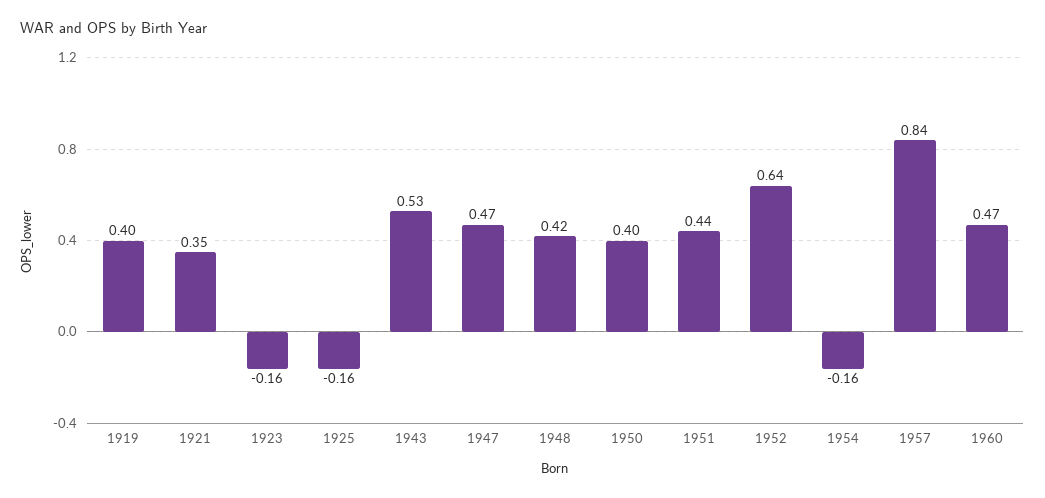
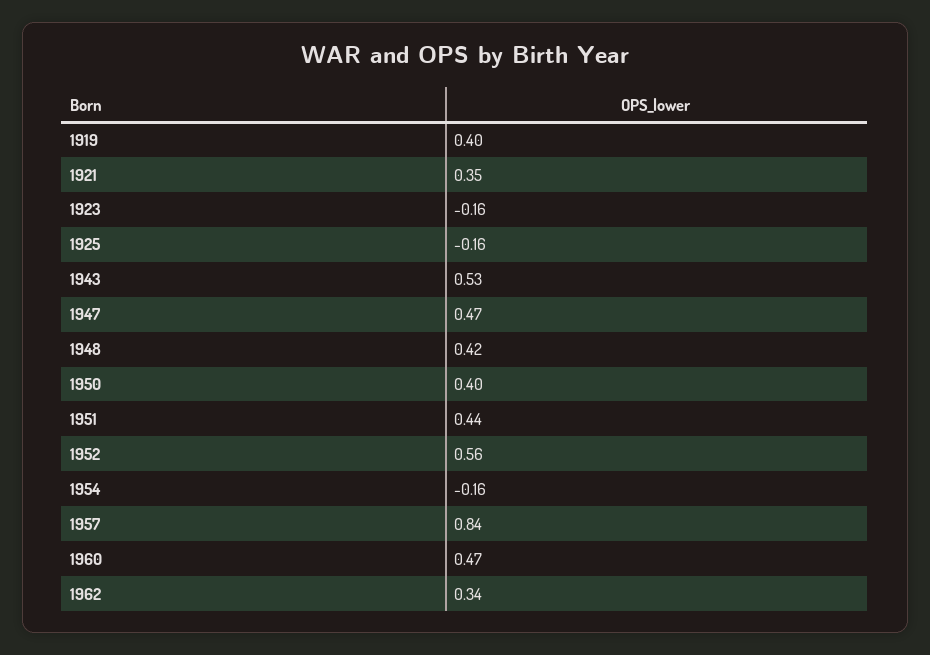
1952: 0.64 -> 0.56
1962: none -> 0.34

